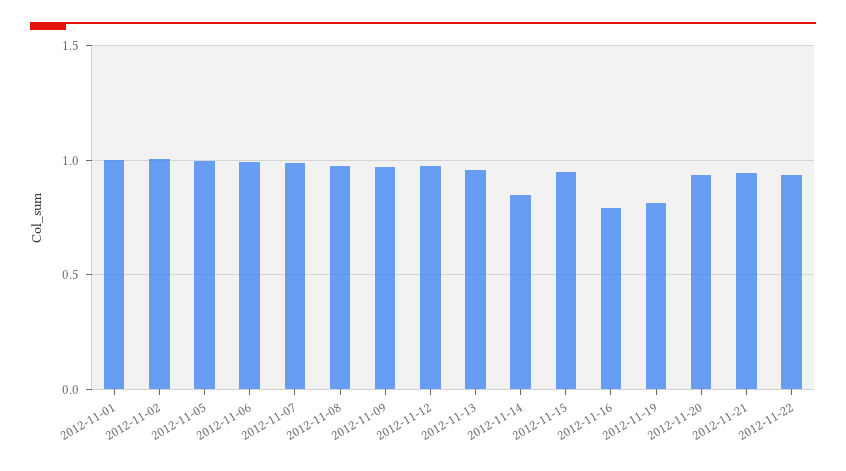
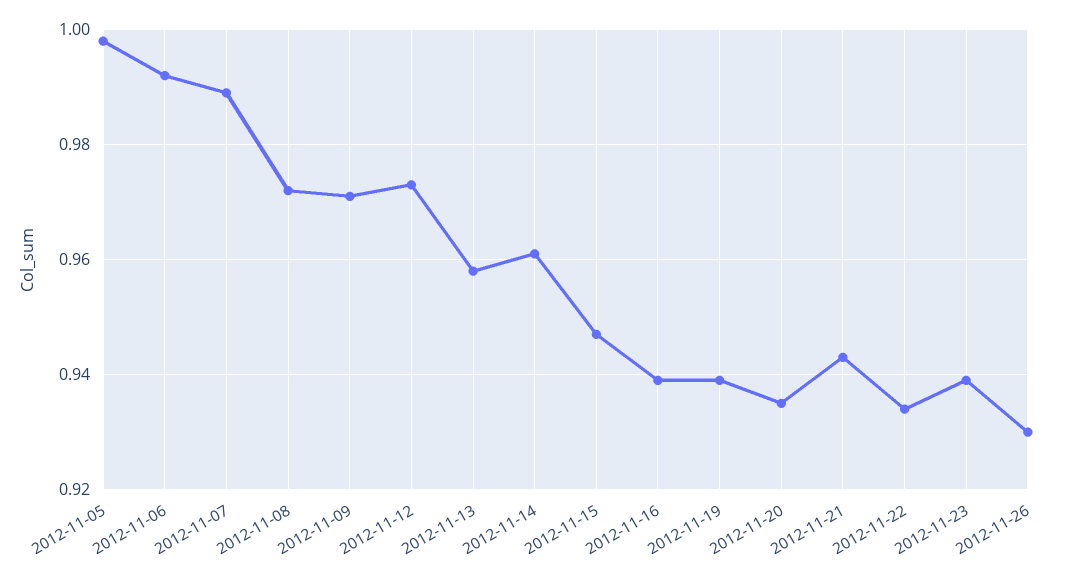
2012-11-01: 1 -> none
2012-11-02: 1 -> none
2012-11-14: 0.85 -> 0.96
2012-11-16: 0.8 -> 0.94
2012-11-19: 0.8 -> 0.94
2012-11-23: none -> 0.94
2012-11-26: none -> 0.93

